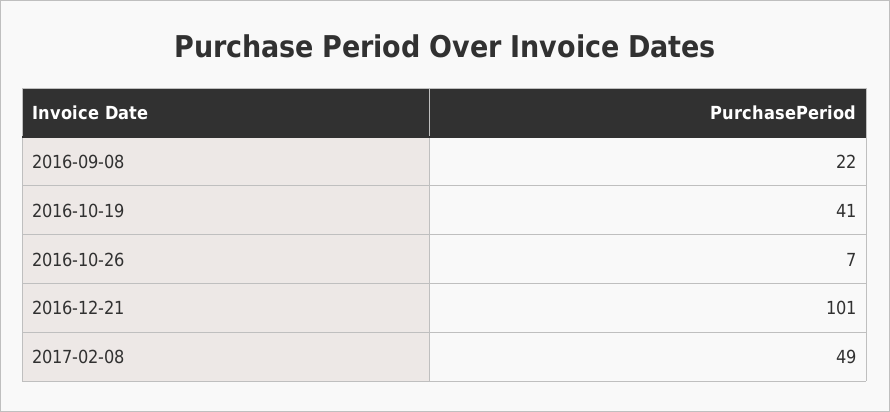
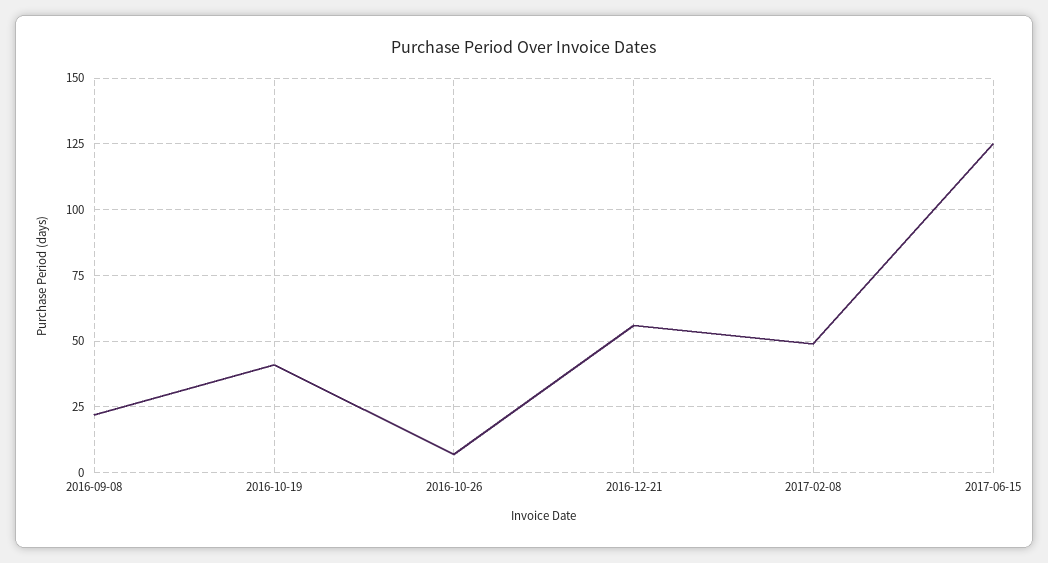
2016-12-21: 101 -> 55
2017-06-15: none -> 125

